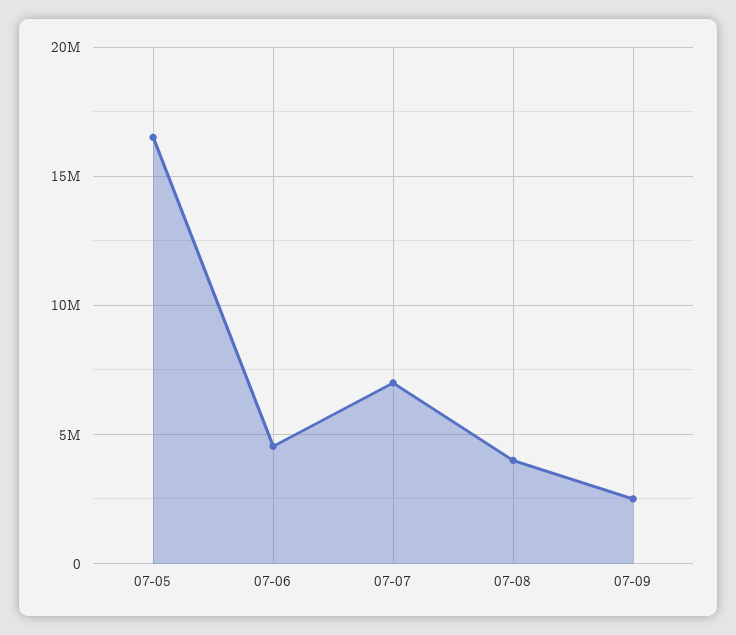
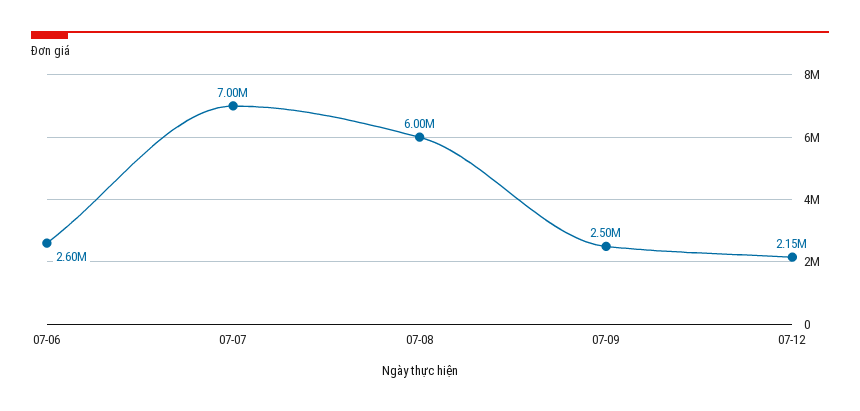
07-05: 16500000 -> none
07-06: 4500000 -> 2600000
07-08: 4000000 -> 6000000
07-12: none -> 2150000

